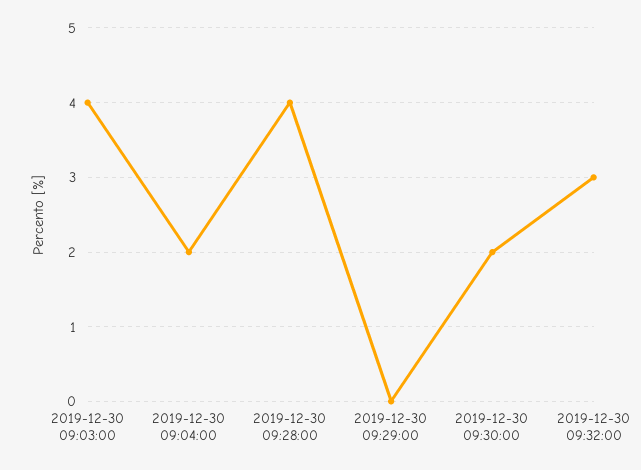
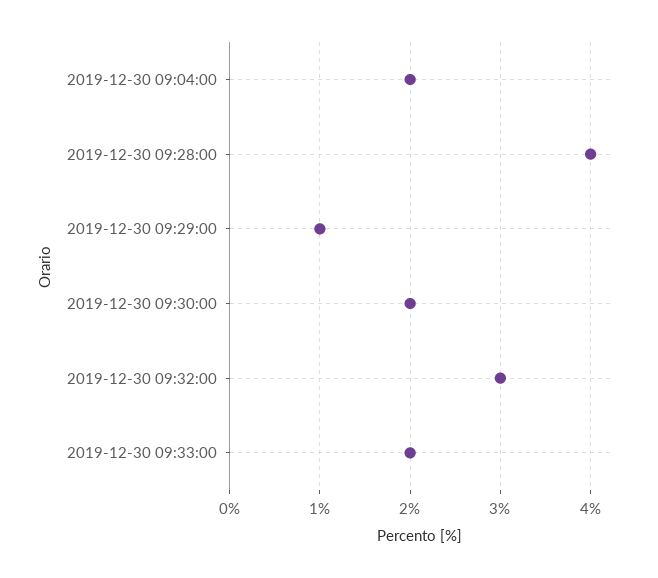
2019-12-30 09:03:00: 4 -> none
2019-12-30 09:29:00: 0 -> 1
2019-12-30 09:33:00: none -> 2

